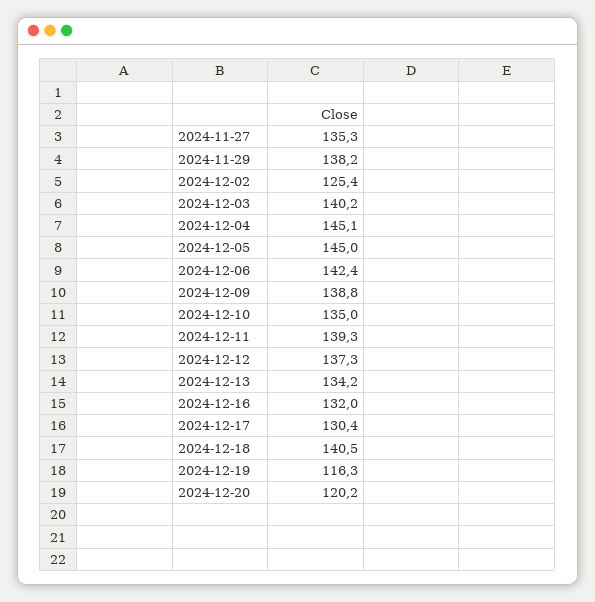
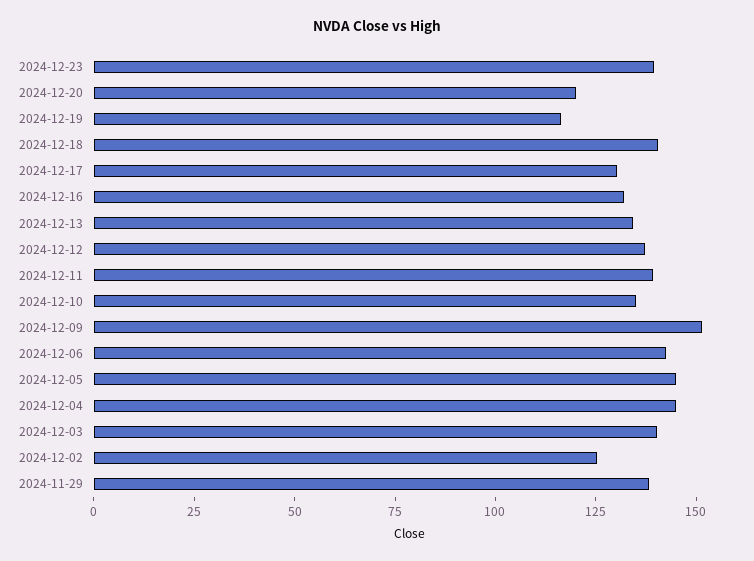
2024-11-27: 135.3 -> none
2024-12-09: 138.8 -> 150
2024-12-23: none -> 140

